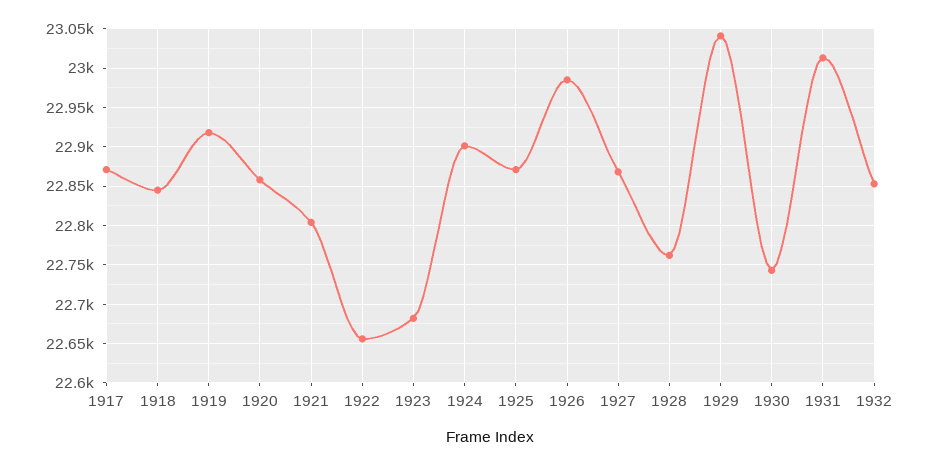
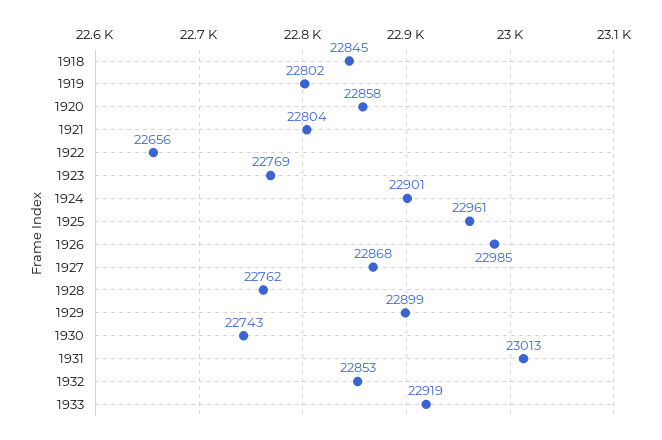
1917: 22870 -> none
1919: 22920 -> 22802
1923: 22680 -> 22769
1925: 22870 -> 22961
1929: 23040 -> 22899
1933: none -> 22919

